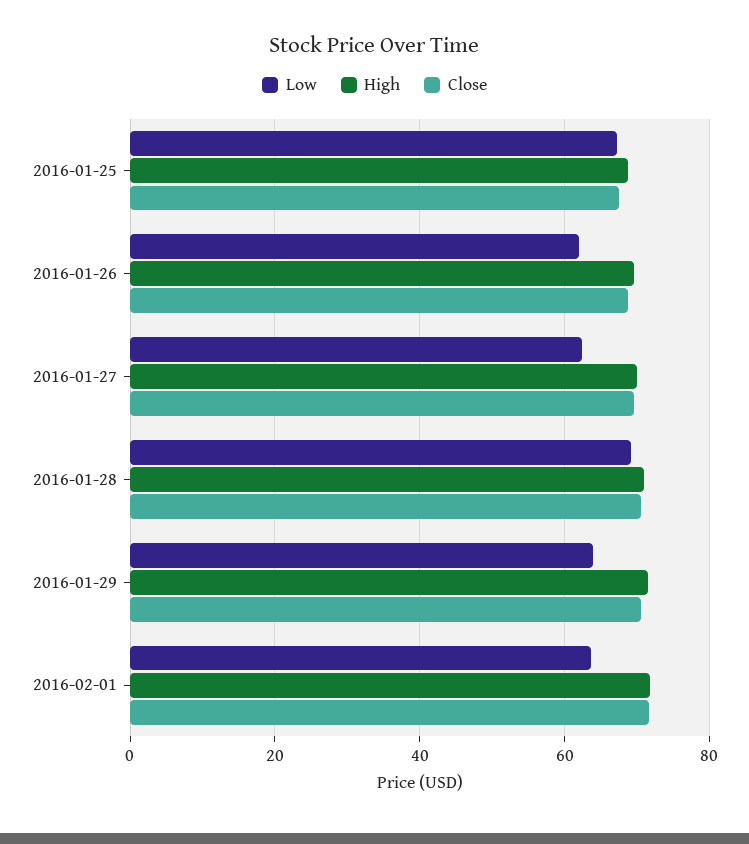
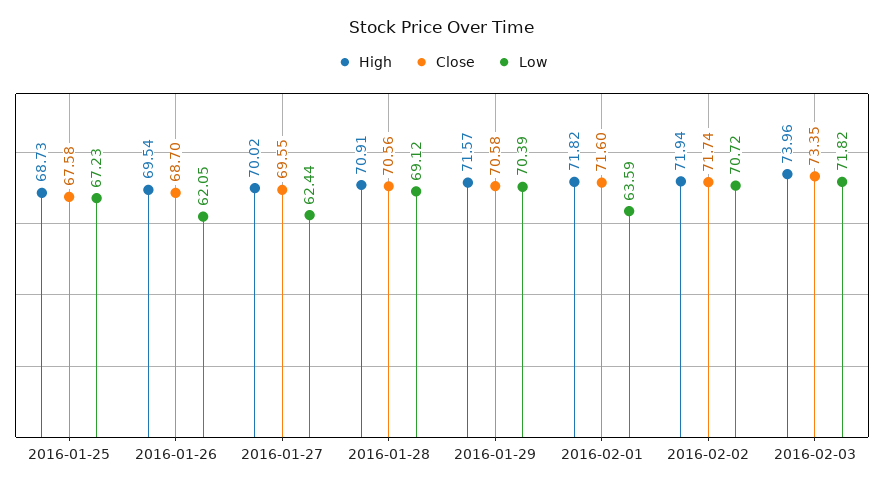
Low, 2016-01-29: 64 -> 70.39
High, 2016-02-02: none -> 71.94
Close, 2016-02-02: none -> 71.74
Low, 2016-02-02: none -> 70.72
High, 2016-02-03: none -> 73.96
Close, 2016-02-03: none -> 73.35
Low, 2016-02-03: none -> 71.82

